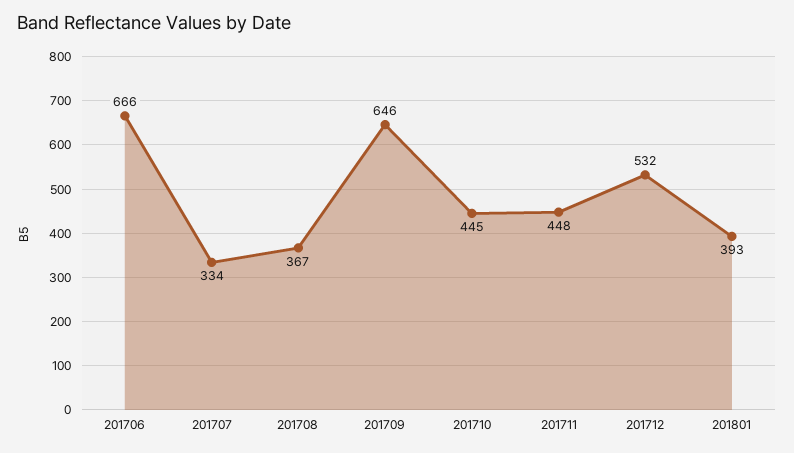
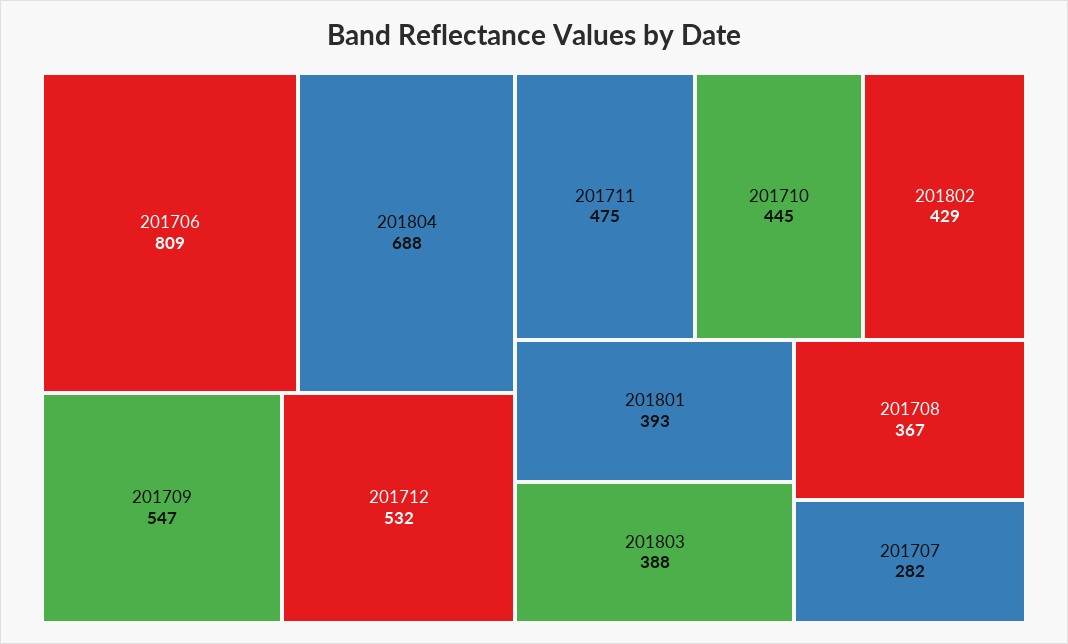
201706: 666 -> 809
201707: 334 -> 282
201709: 646 -> 547
201711: 448 -> 475
201804: none -> 688
201802: none -> 429
201803: none -> 388

